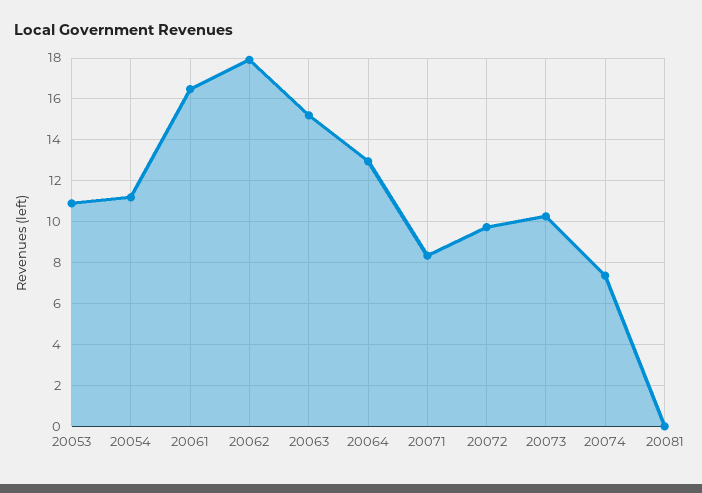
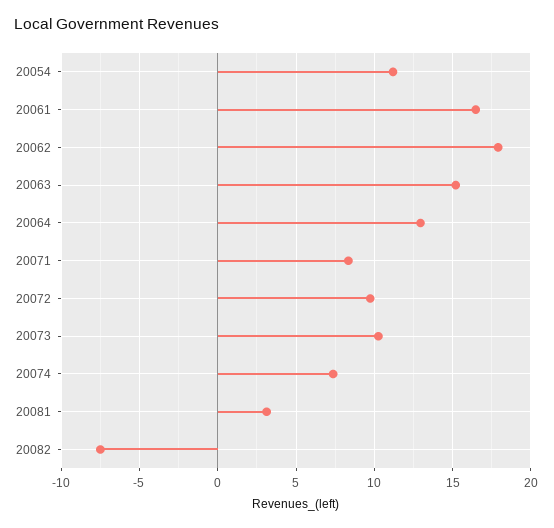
20053: 11 -> none
20081: 0 -> 3
20082: none -> -7.5

